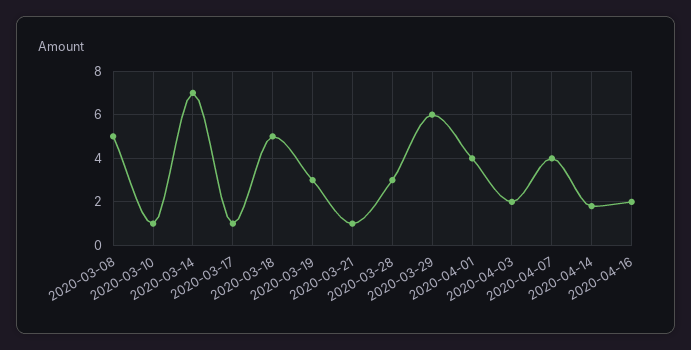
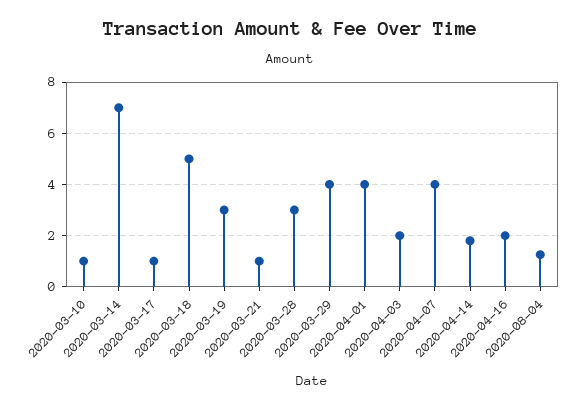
2020-03-08: 5 -> none
2020-03-29: 6 -> 4
2020-08-04: none -> 1.25

